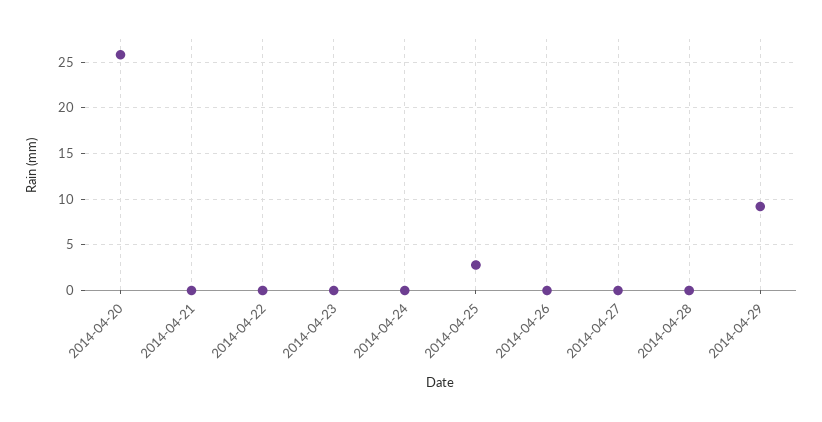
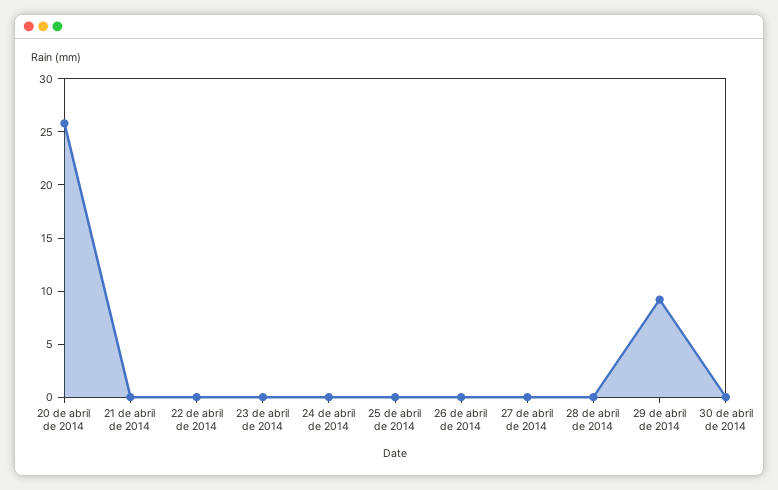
2014-04-25: 3 -> 0
30 de abril de 2014: none -> 0

